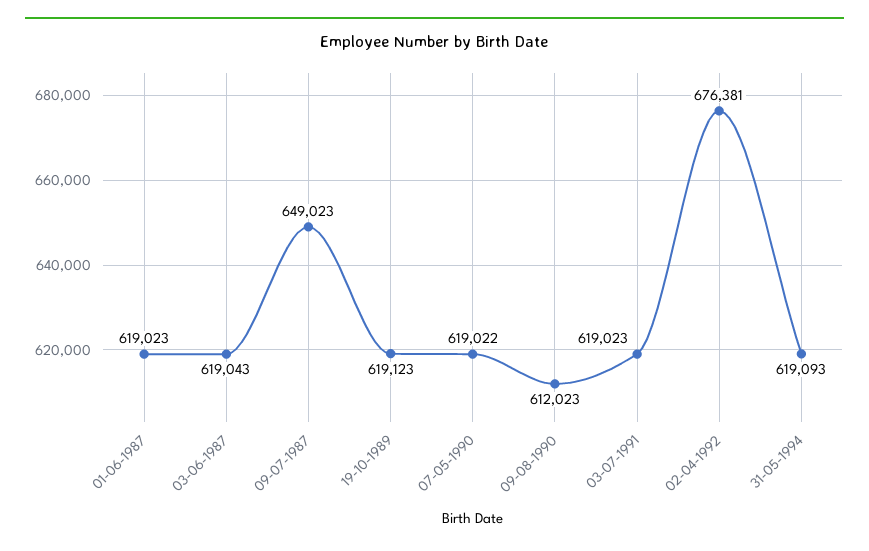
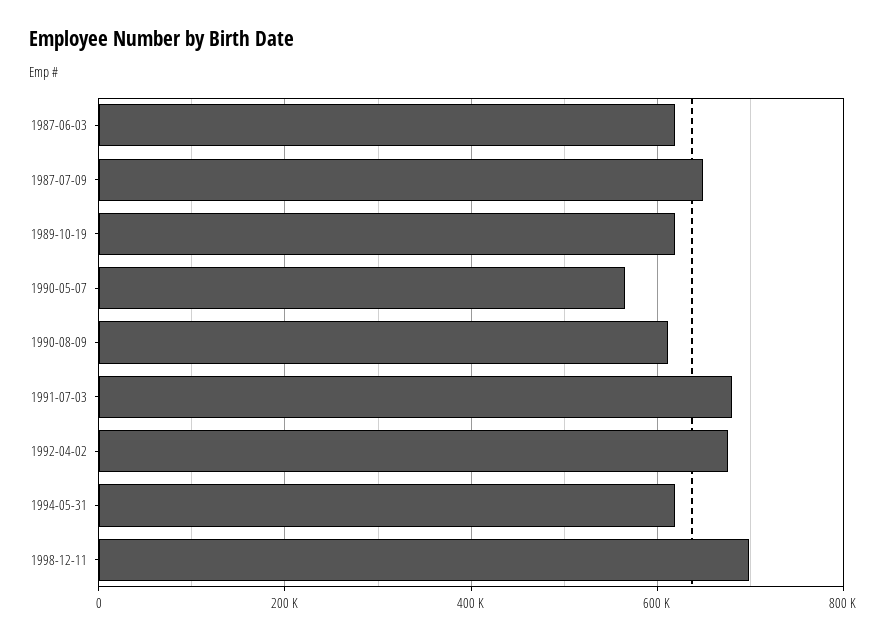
01-06-1987: 619023 -> none
07-05-1990: 619022 -> 560000
03-07-1991: 619023 -> 680000
1998-12-11: none -> 700000

